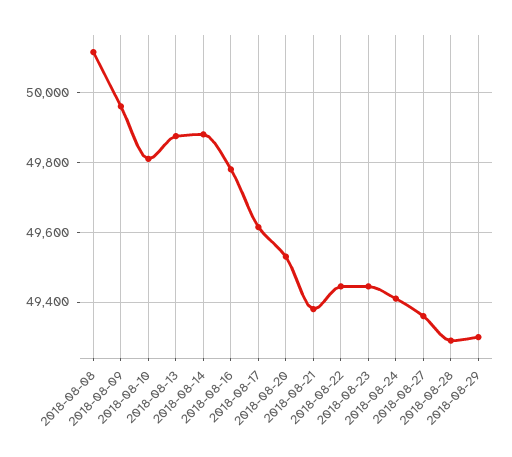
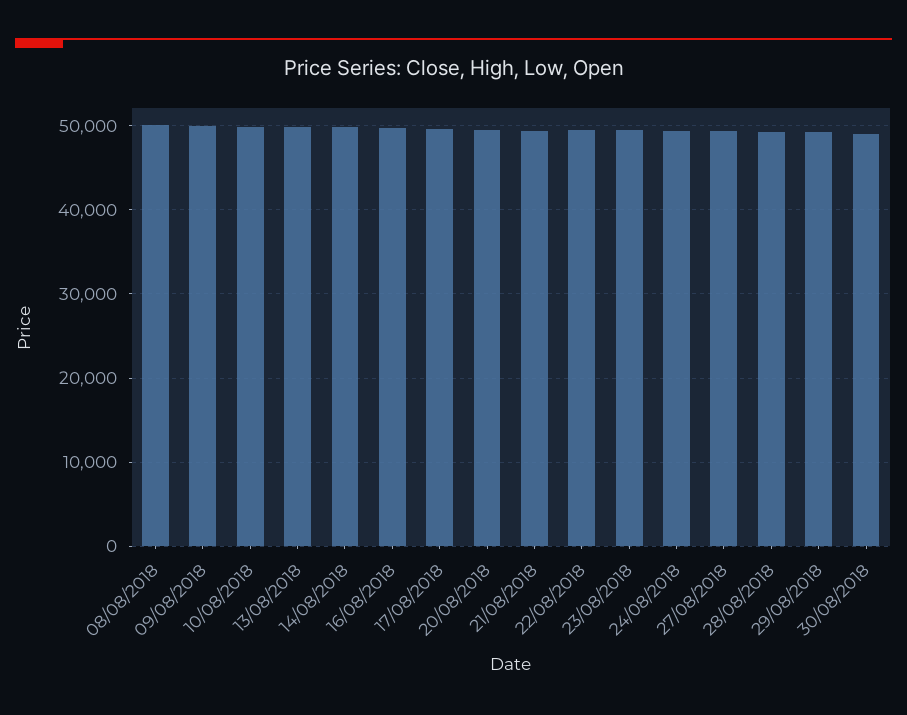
30/08/2018: none -> 49000

